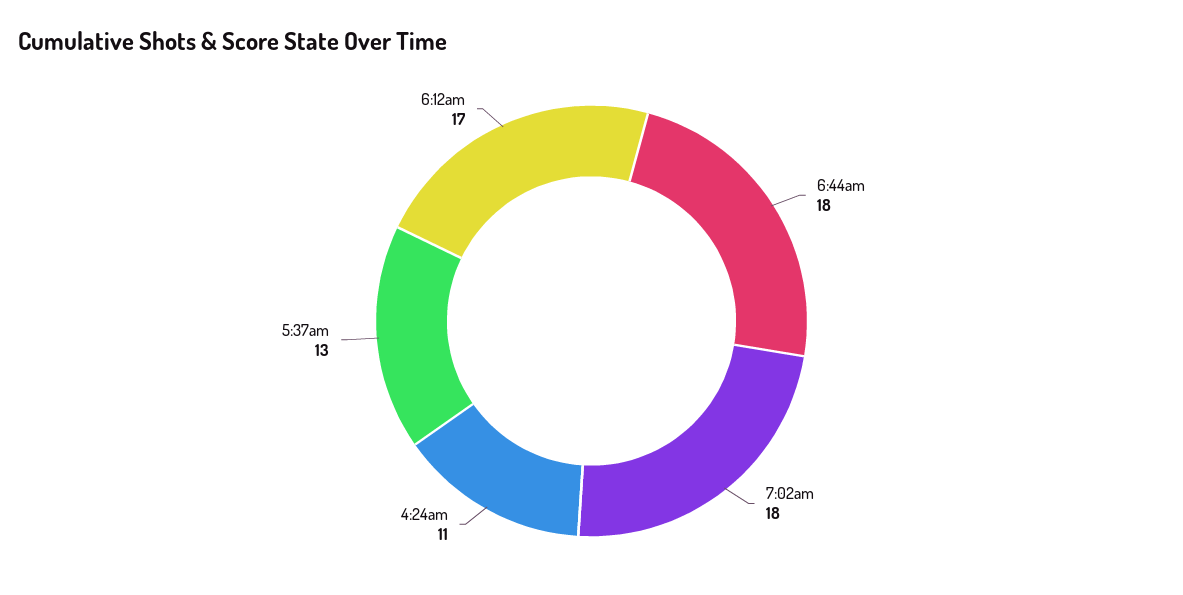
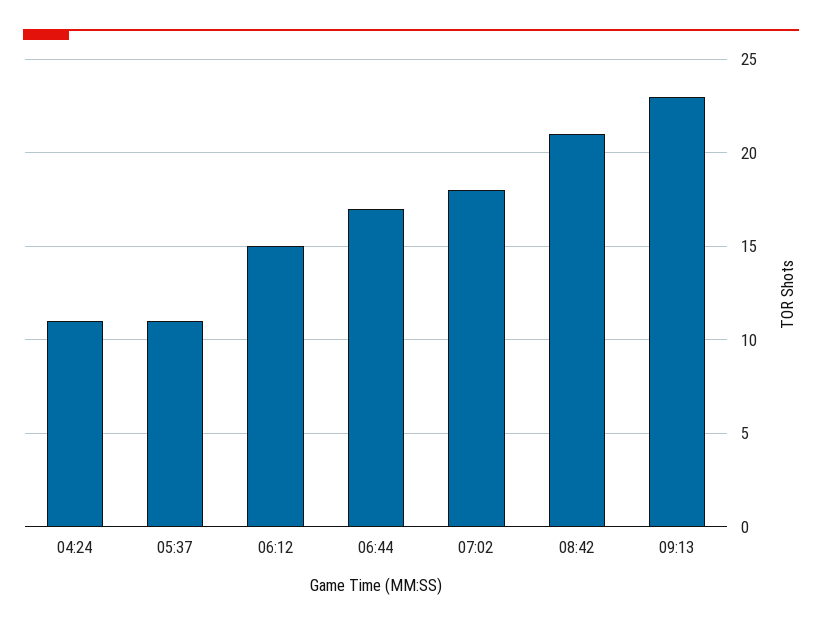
6:44am: 18 -> 17
5:37am: 13 -> 11
6:12am: 17 -> 15
08:42: none -> 21
09:13: none -> 23

